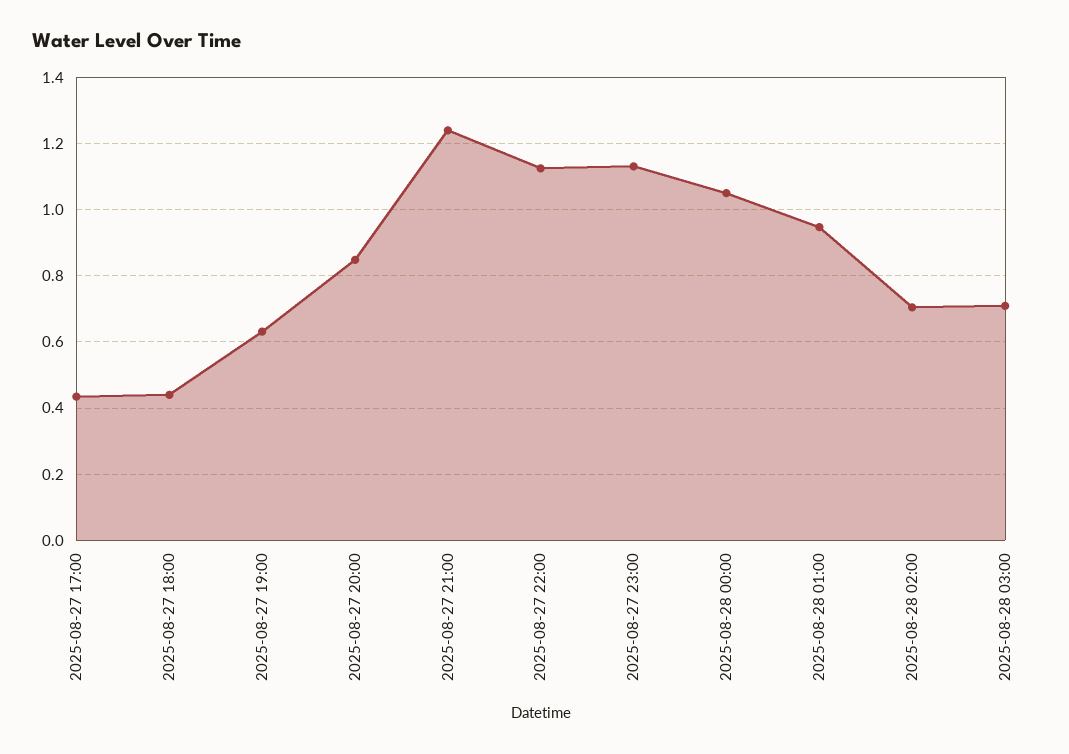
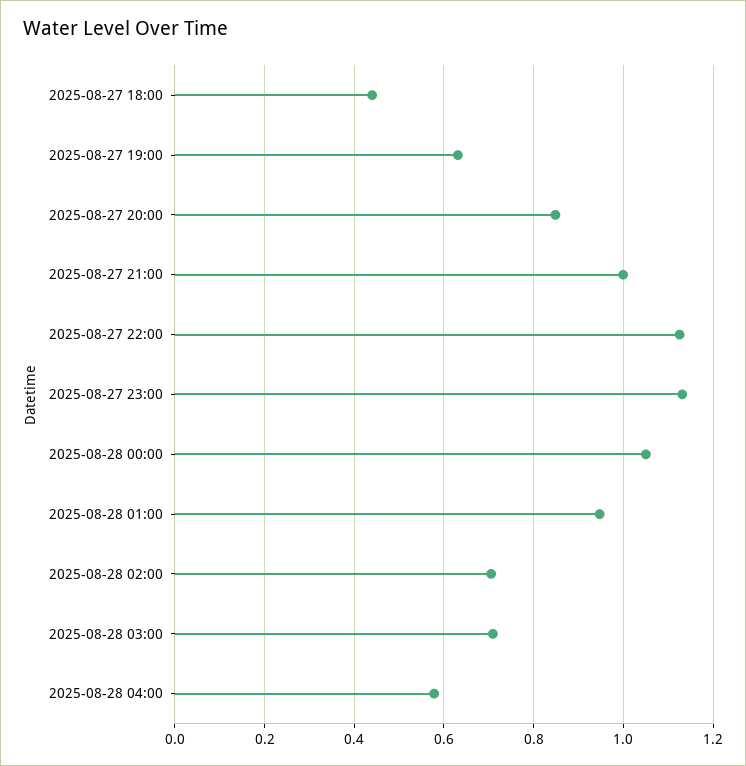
2025-08-27 17:00: 0.44 -> none
2025-08-27 21:00: 1.24 -> 1
2025-08-28 04:00: none -> 0.58

